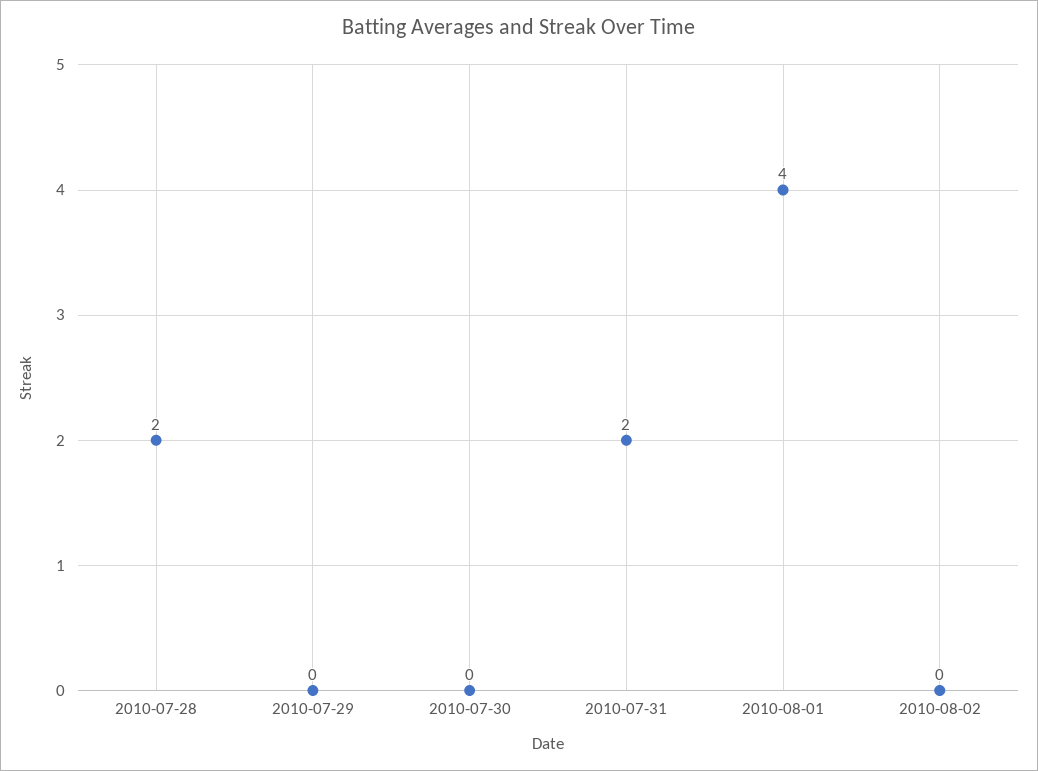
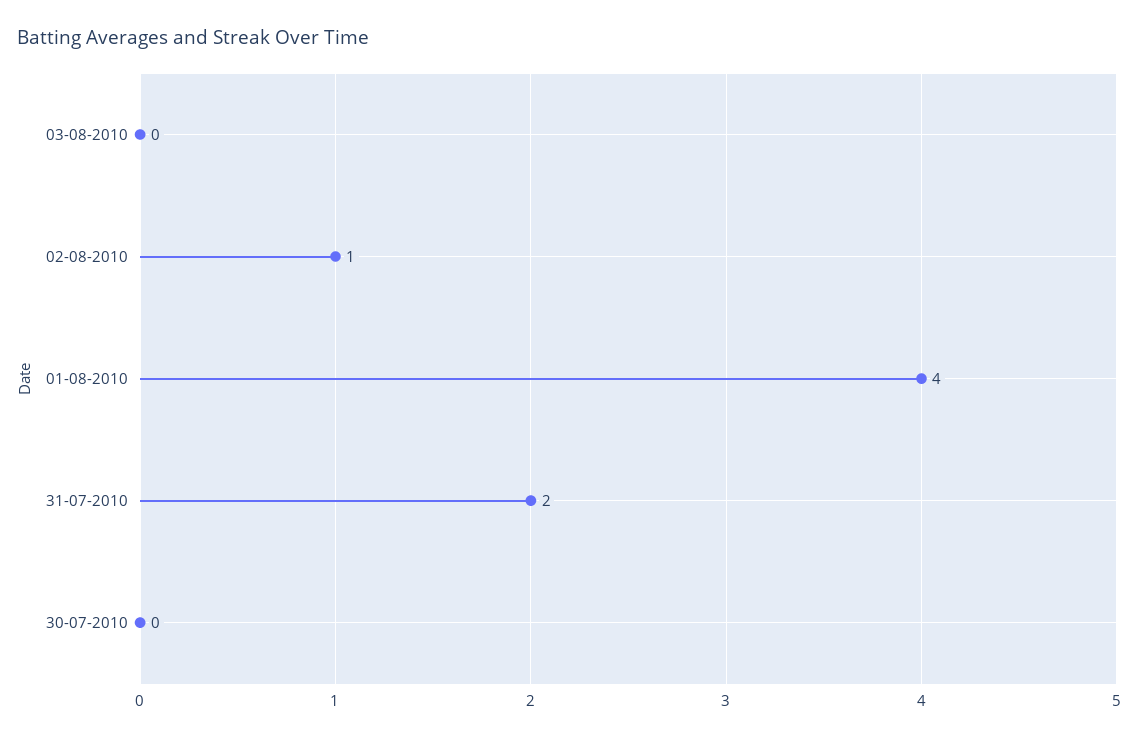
2010-07-28: 2 -> none
2010-07-29: 0 -> none
2010-08-02: 0 -> 1
03-08-2010: none -> 0

